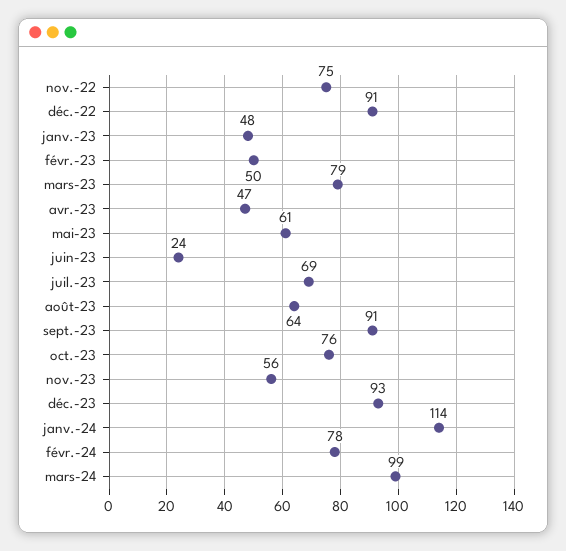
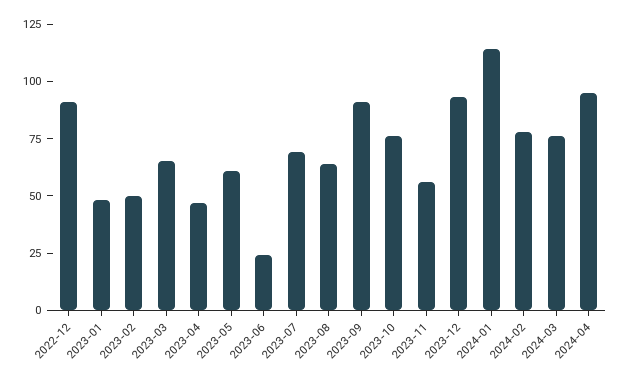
nov.-22: 75 -> none
mars-23: 79 -> 65
mars-24: 99 -> 75
2024-04: none -> 95

